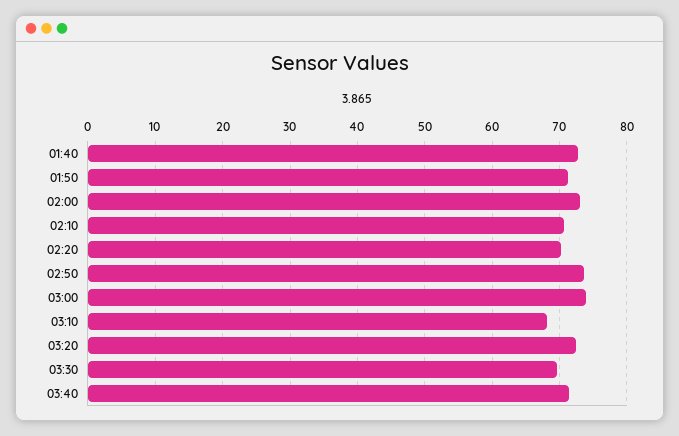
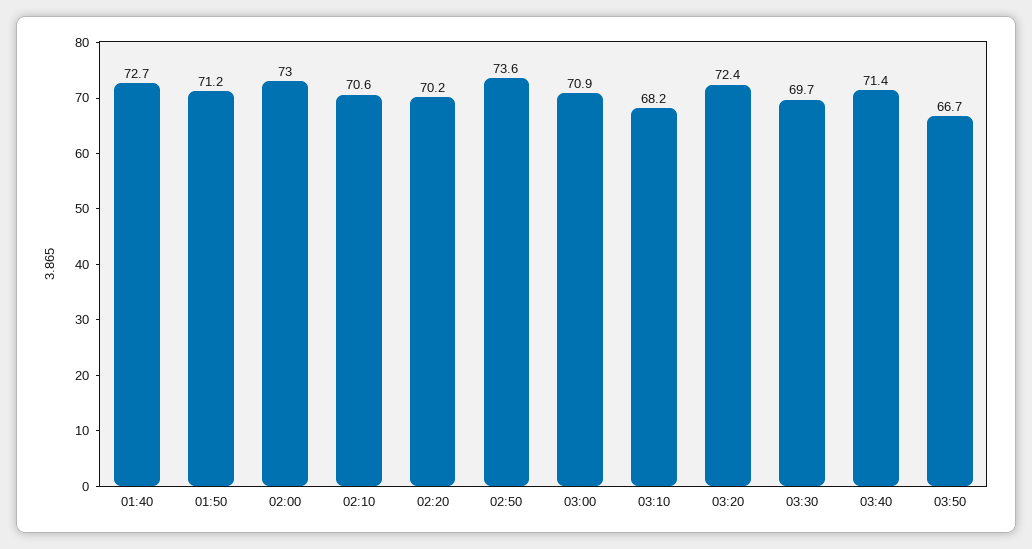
03:00: 74 -> 70.9
03:50: none -> 66.7

